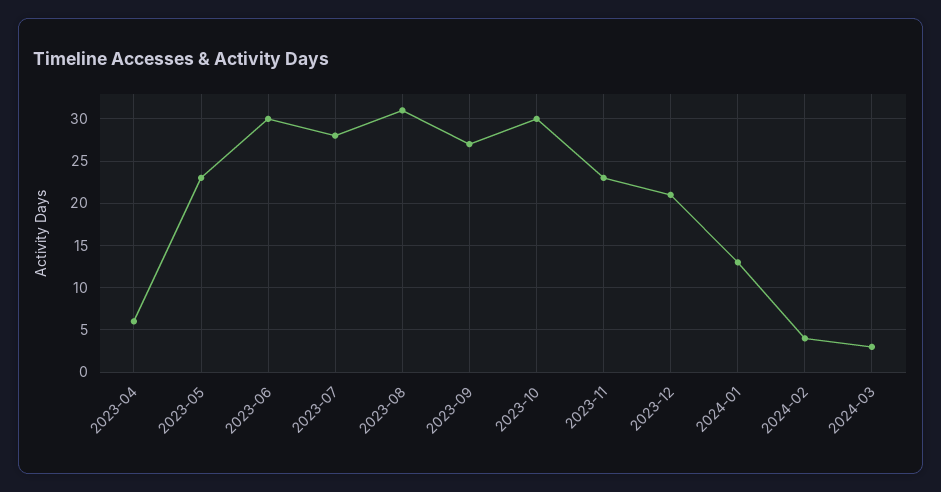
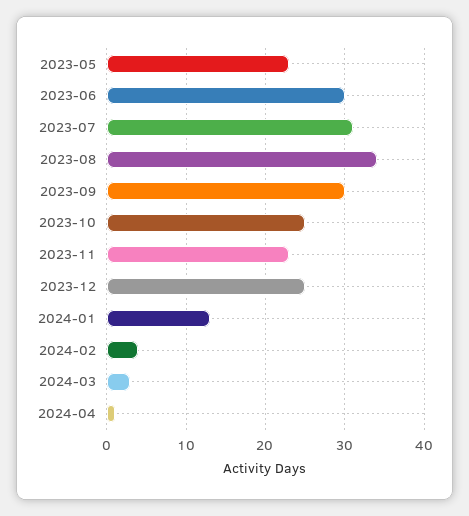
2023-04: 6 -> none
2023-07: 28 -> 31
2023-08: 31 -> 34
2023-09: 27 -> 30
2023-10: 30 -> 25
2023-12: 21 -> 25
2024-04: none -> 1

